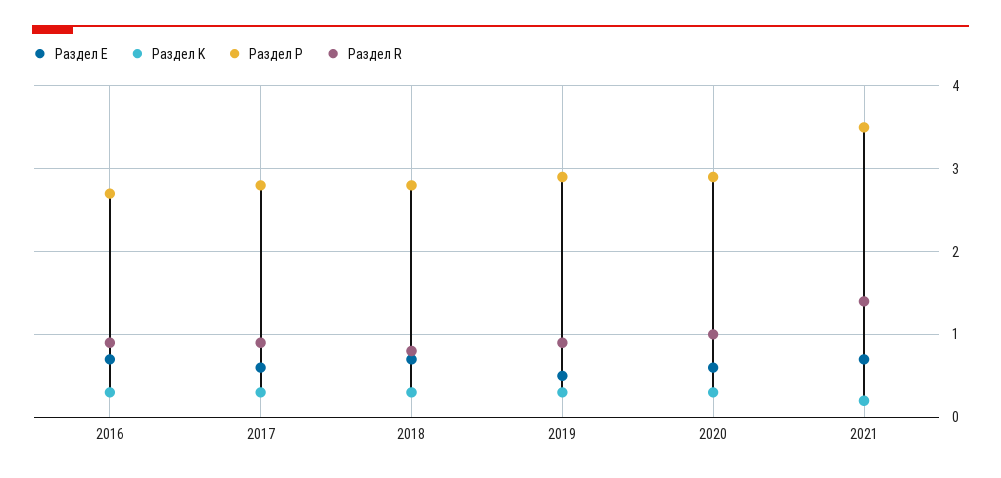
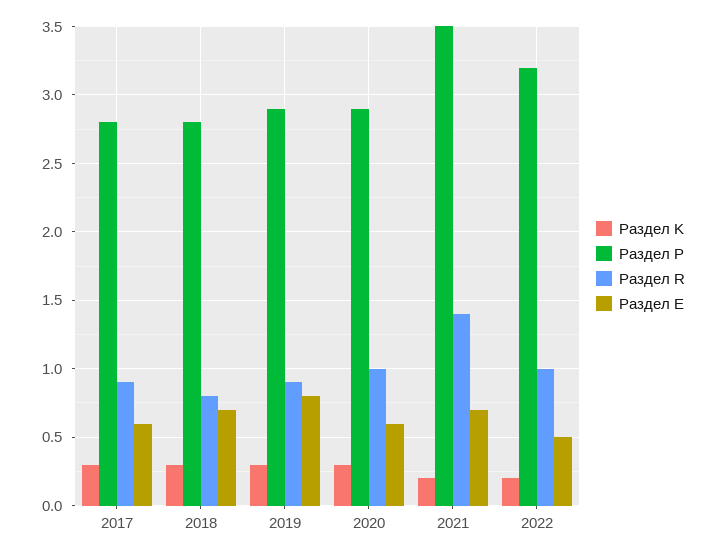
Раздел E, 2016: 0.7 -> none
Раздел K, 2016: 0.3 -> none
Раздел P, 2016: 2.7 -> none
Раздел R, 2016: 0.9 -> none
Раздел E, 2019: 0.5 -> 0.8
Раздел K, 2022: none -> 0.2
Раздел P, 2022: none -> 3.2
Раздел R, 2022: none -> 1
Раздел E, 2022: none -> 0.5

